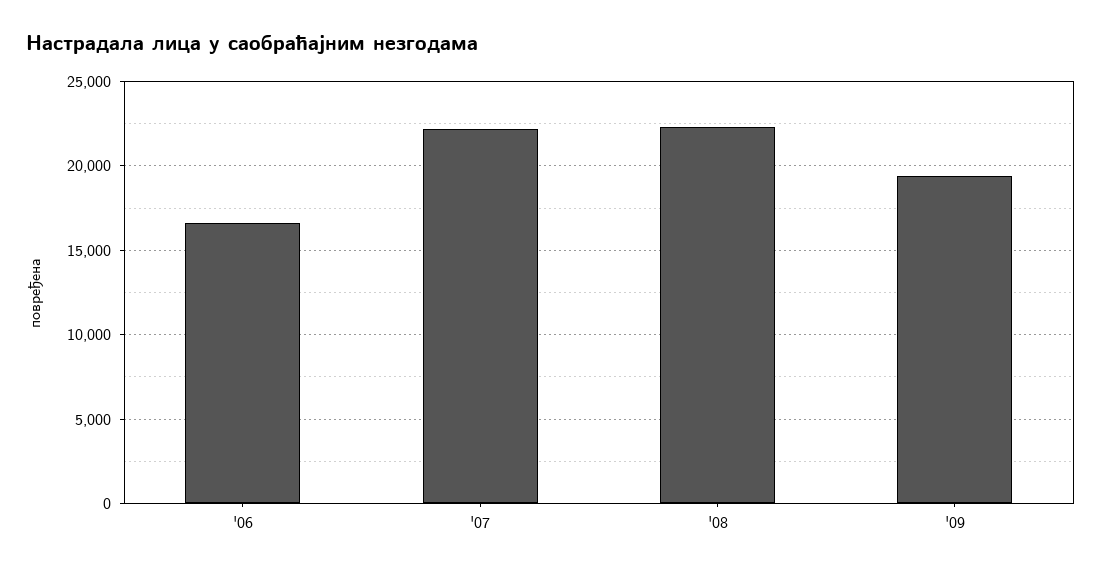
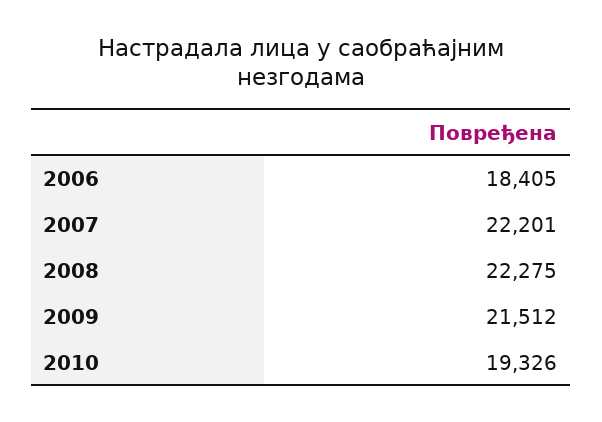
'06: 16500 -> 18405
'09: 19500 -> 21512
2010: none -> 19326

